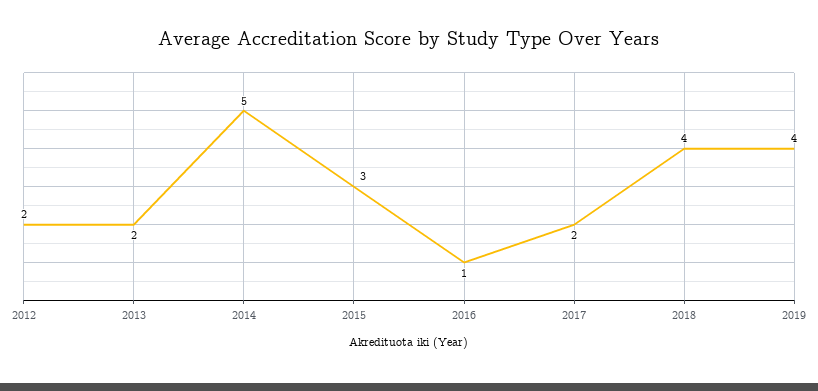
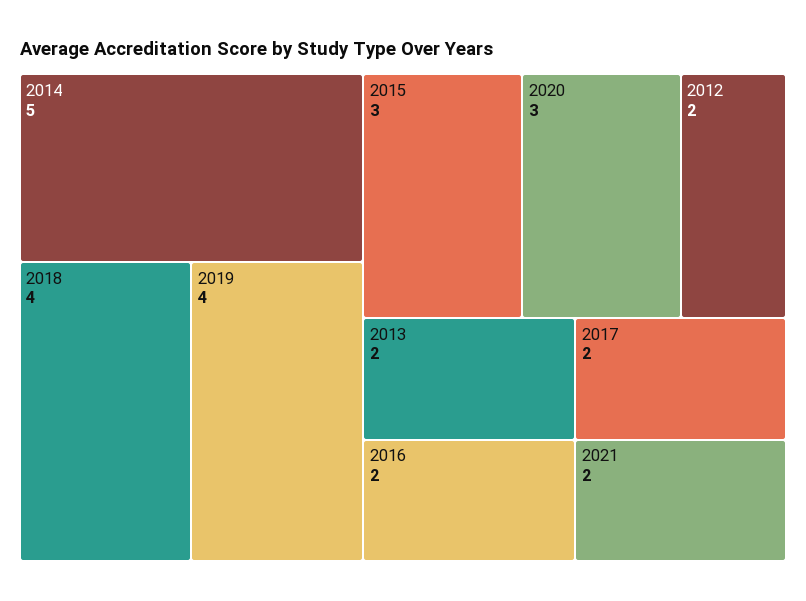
2016: 1 -> 2
2020: none -> 3
2021: none -> 2

